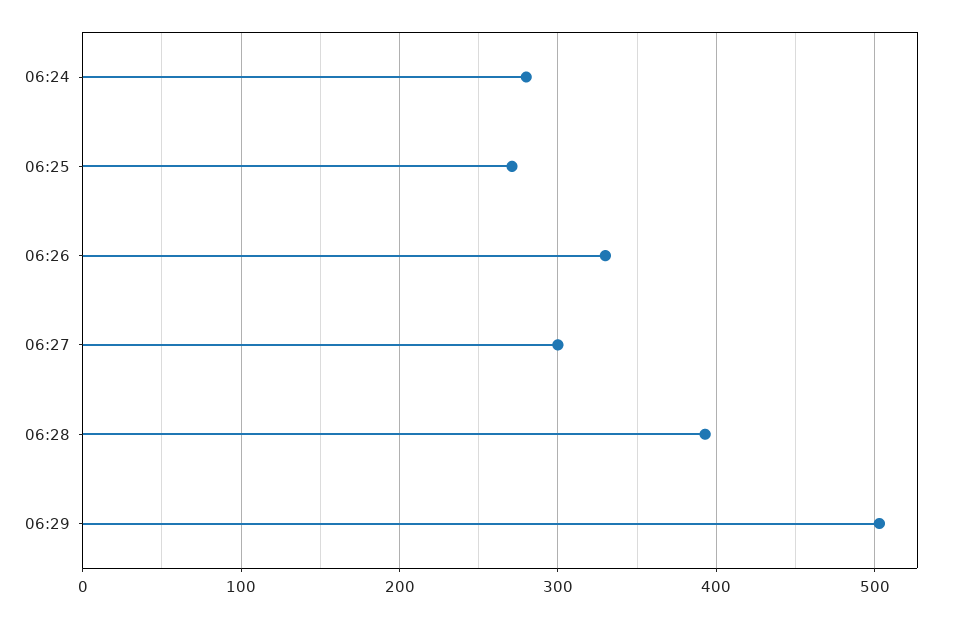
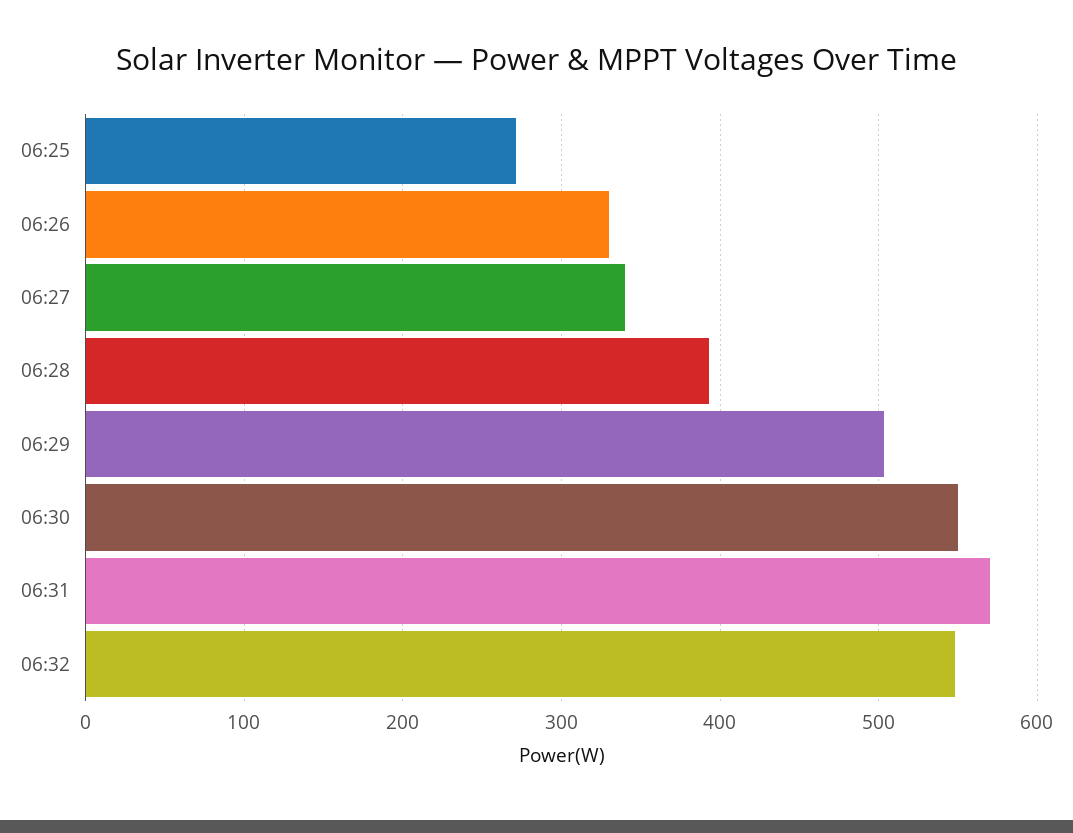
06:24: 280 -> none
06:27: 300 -> 340
06:30: none -> 550
06:31: none -> 570
06:32: none -> 550

